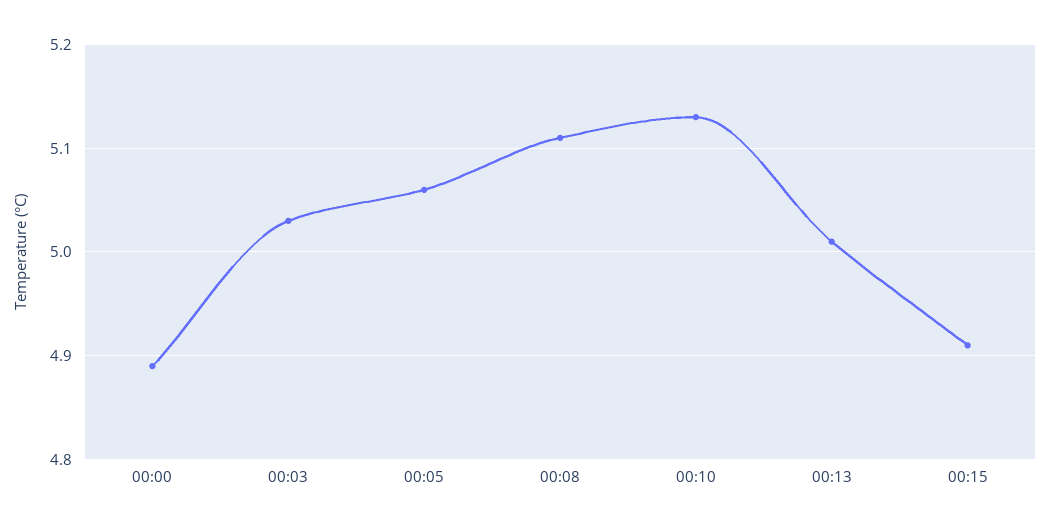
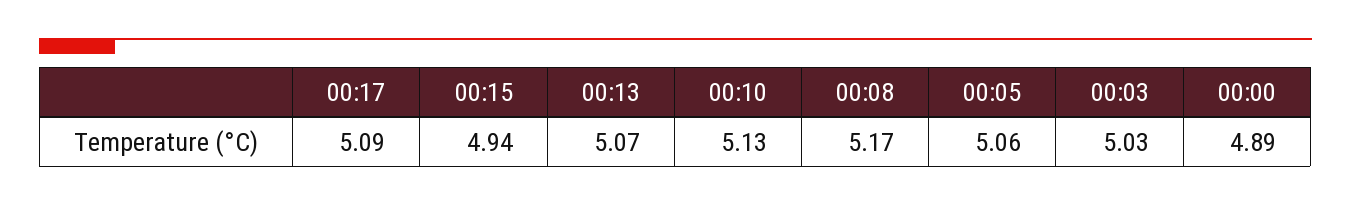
00:08: 5.11 -> 5.17
00:13: 5.01 -> 5.07
00:15: 4.91 -> 4.94
00:17: none -> 5.09

